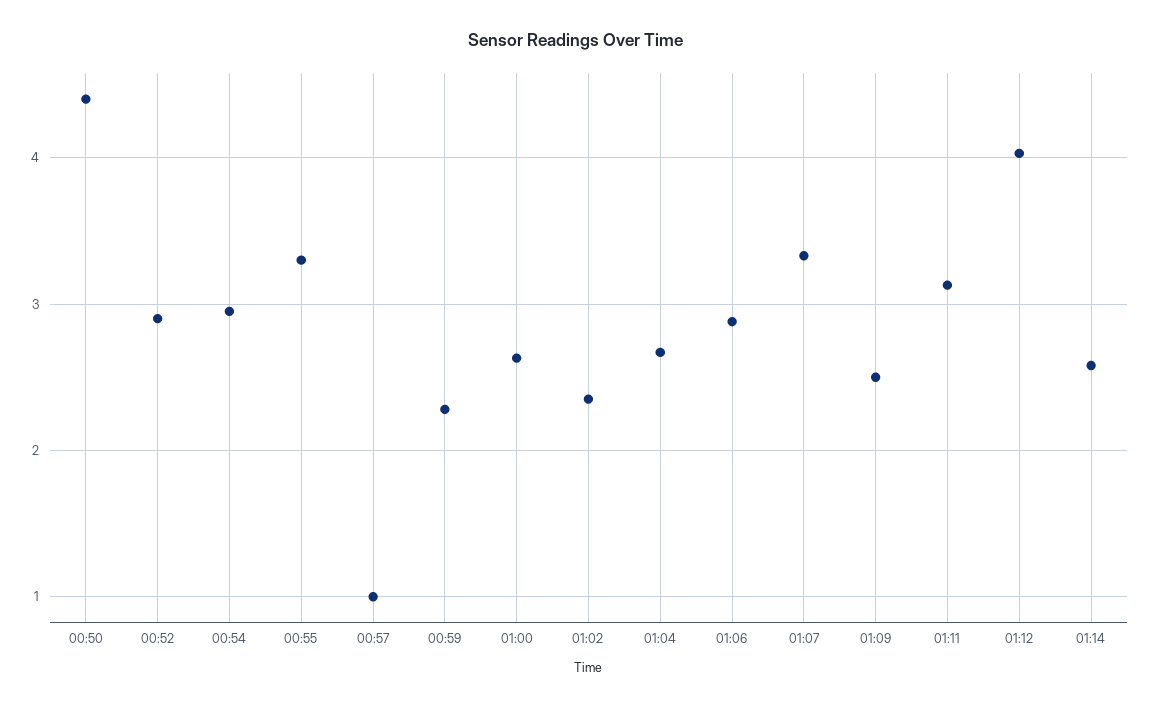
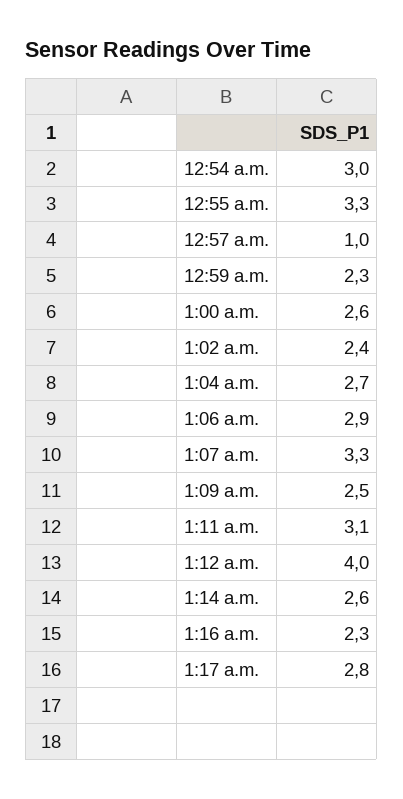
00:50: 4.4 -> none
00:52: 2.9 -> none
1:16 a.m.: none -> 2.3
1:17 a.m.: none -> 2.8

